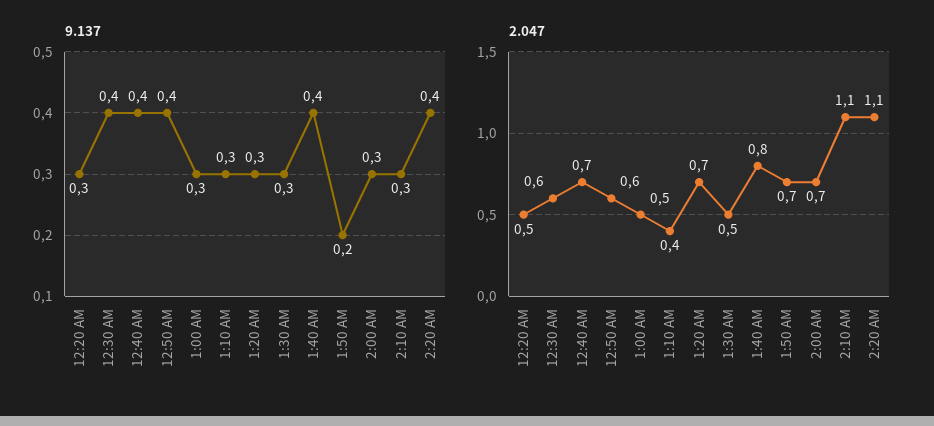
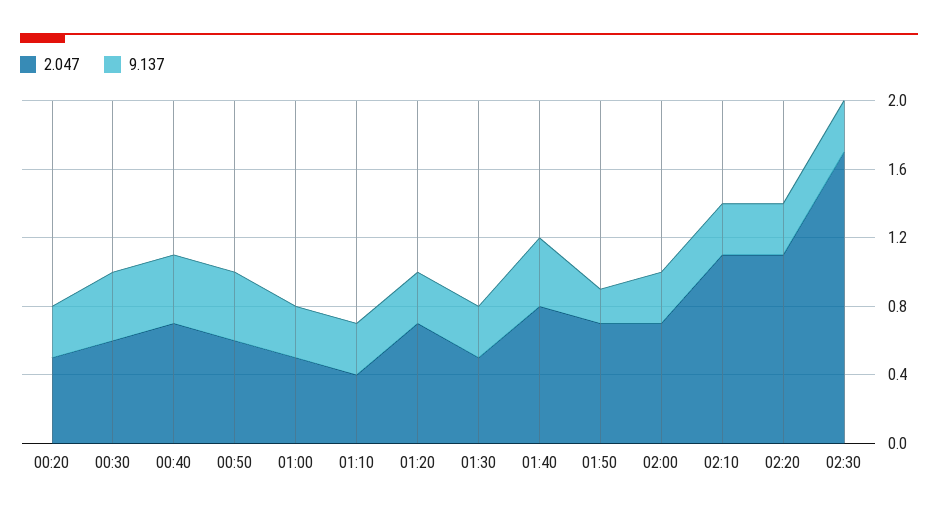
9.137, 2:20 AM: 0.4 -> 0.3
2.047, 02:30: none -> 1.7
9.137, 02:30: none -> 0.3

